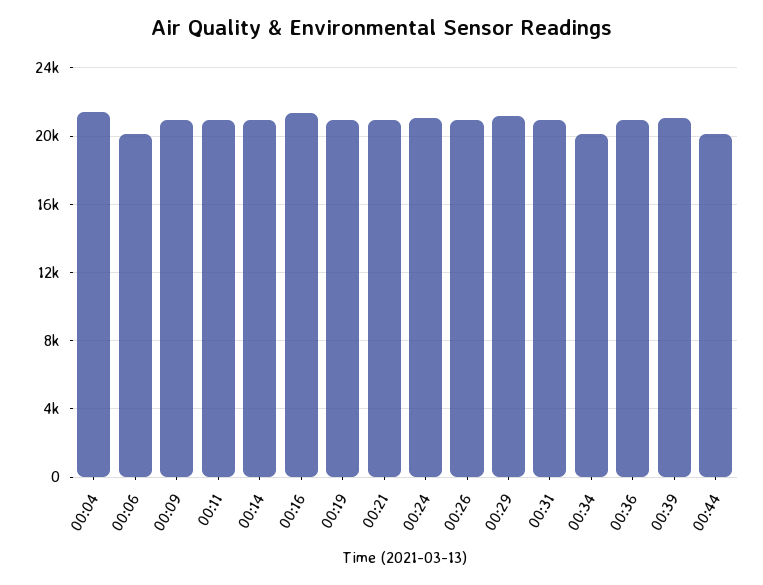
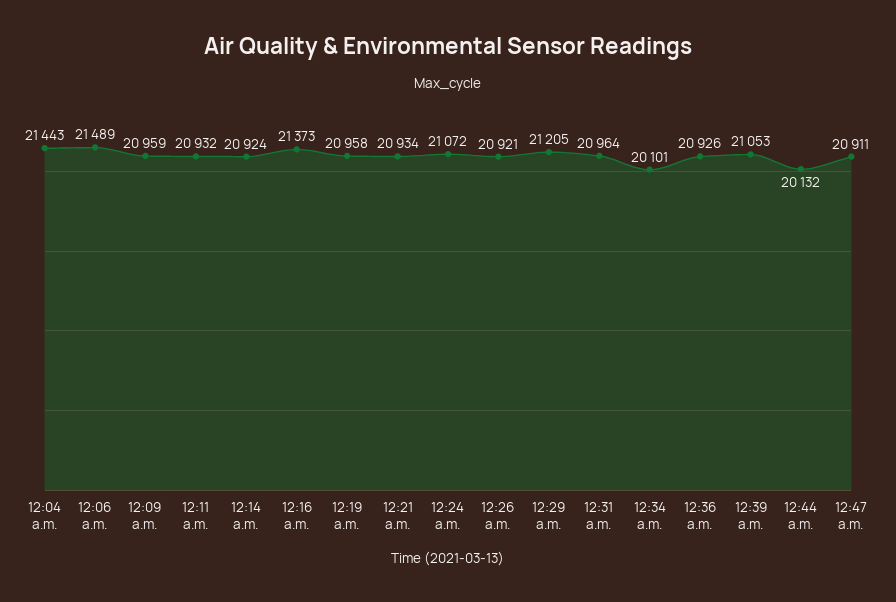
00:06: 20000 -> 21489
12:47 a.m.: none -> 20911

